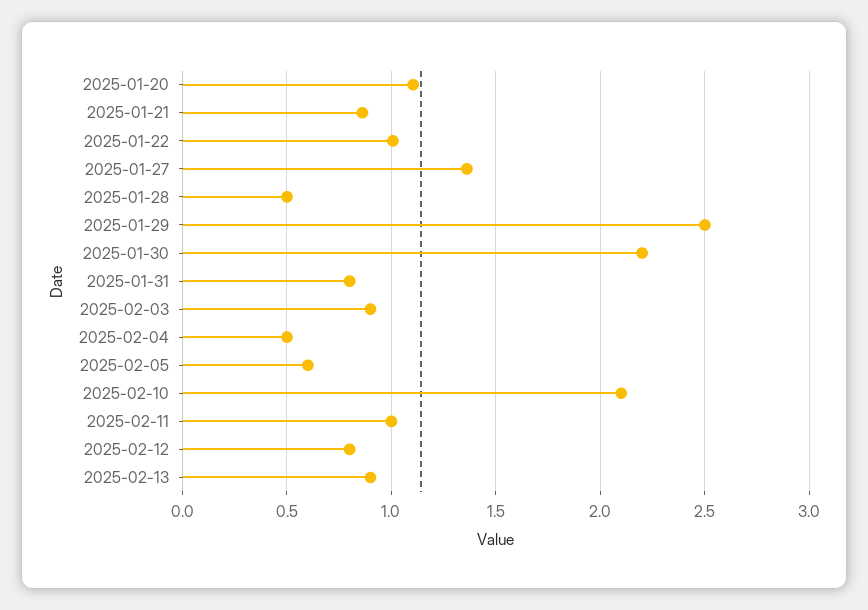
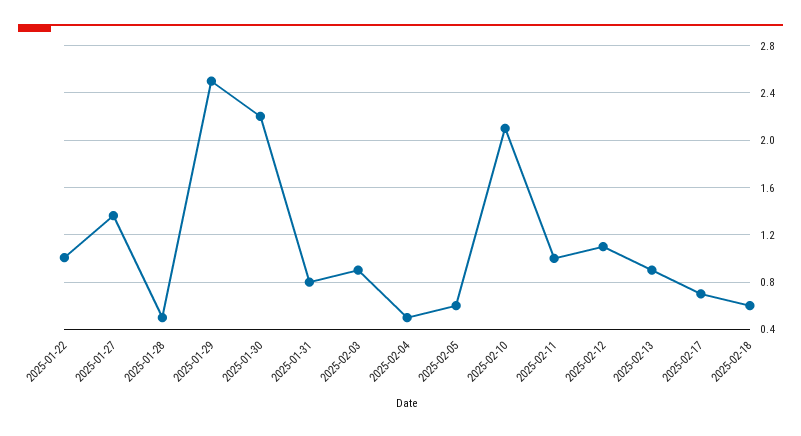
2025-01-20: 1.1 -> none
2025-01-21: 0.85 -> none
2025-02-12: 0.8 -> 1.1
2025-02-17: none -> 0.7
2025-02-18: none -> 0.6

